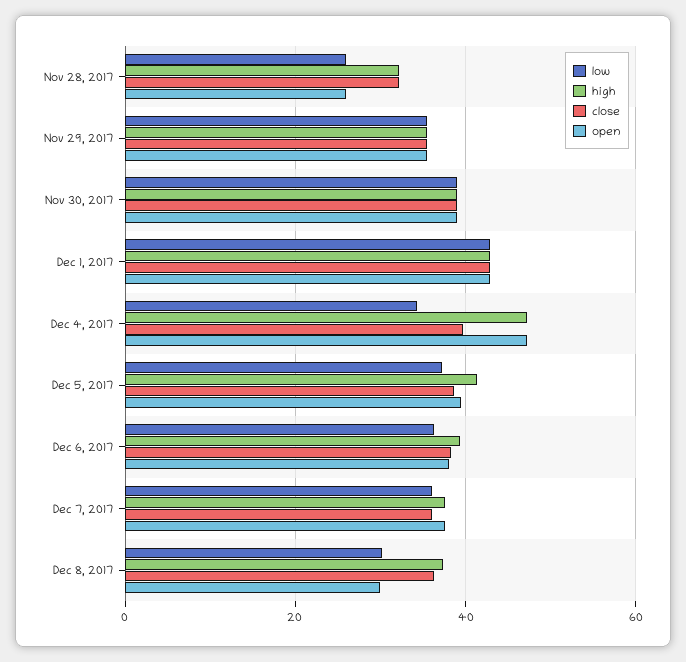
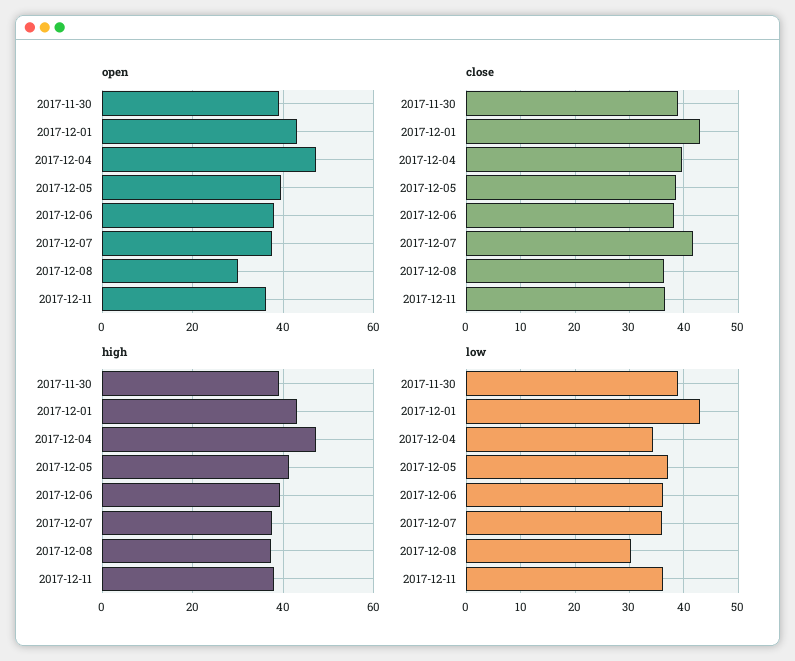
low, Nov 28, 2017: 26 -> none
high, Nov 28, 2017: 32 -> none
close, Nov 28, 2017: 32 -> none
open, Nov 28, 2017: 26 -> none
low, Nov 29, 2017: 36 -> none
high, Nov 29, 2017: 36 -> none
close, Nov 29, 2017: 36 -> none
open, Nov 29, 2017: 36 -> none
close, Dec 7, 2017: 36 -> 42
open, 2017-12-11: none -> 36
close, 2017-12-11: none -> 36
high, 2017-12-11: none -> 38
low, 2017-12-11: none -> 36

